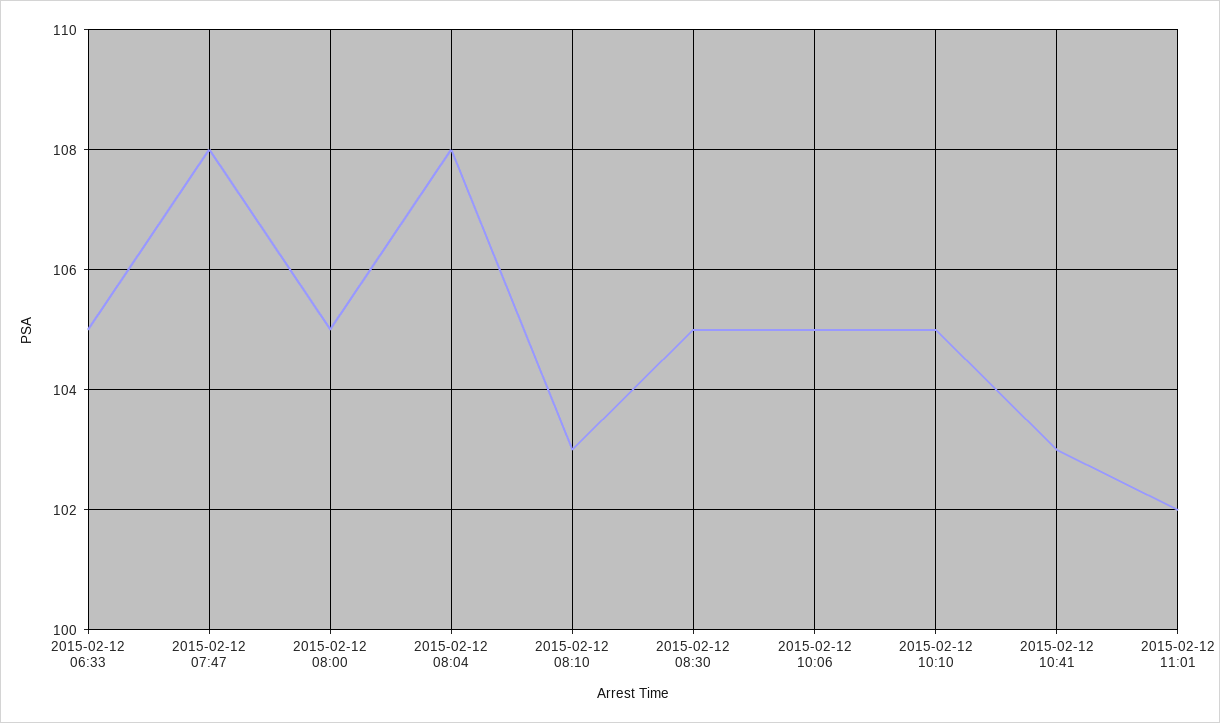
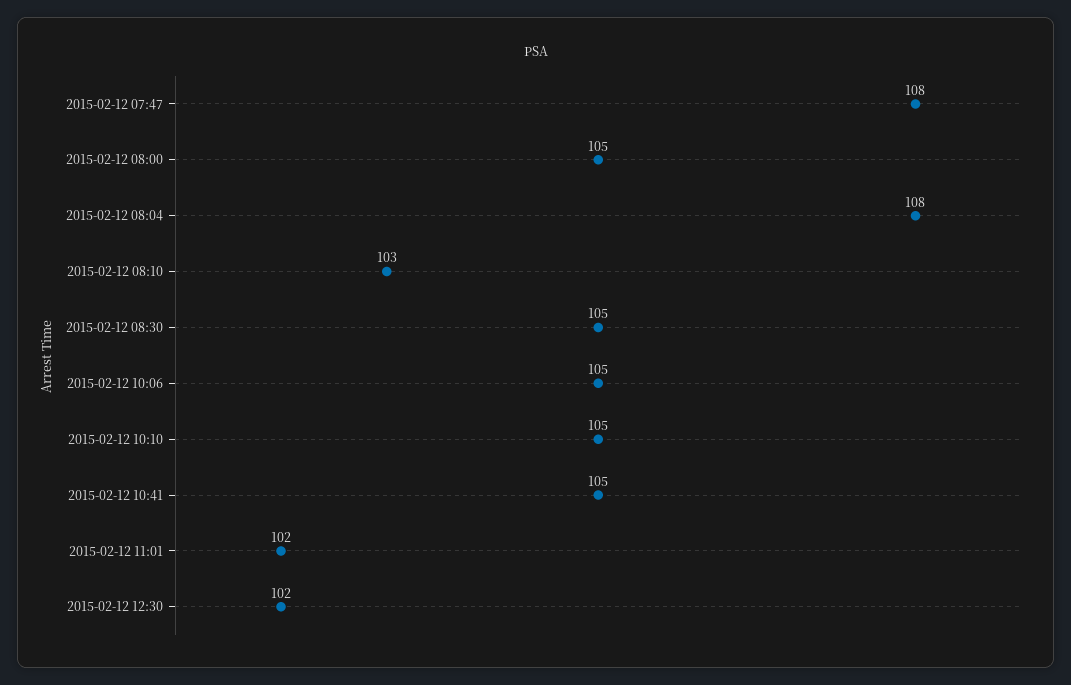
2015-02-12 06:33: 105 -> none
2015-02-12 10:41: 103 -> 105
2015-02-12 12:30: none -> 102

